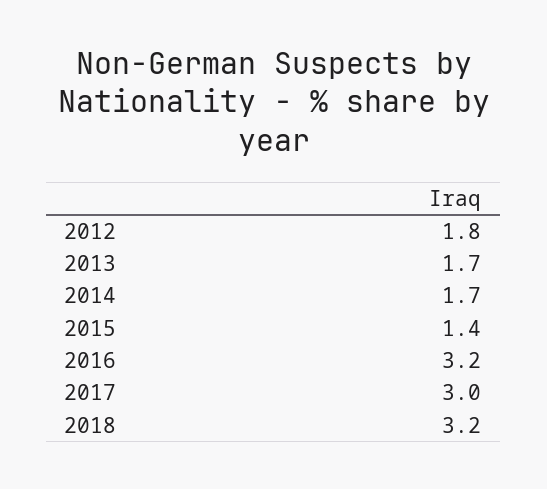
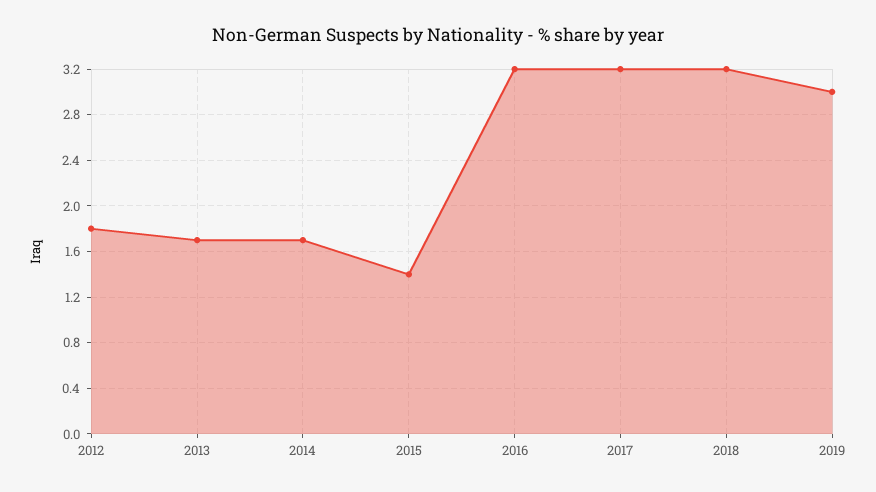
2017: 3 -> 3.2
2019: none -> 3

